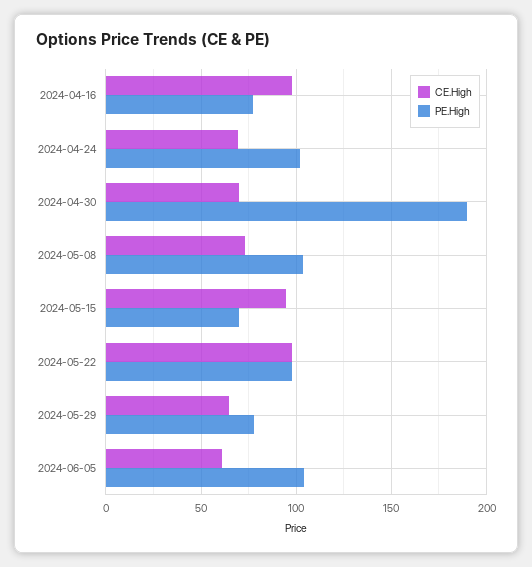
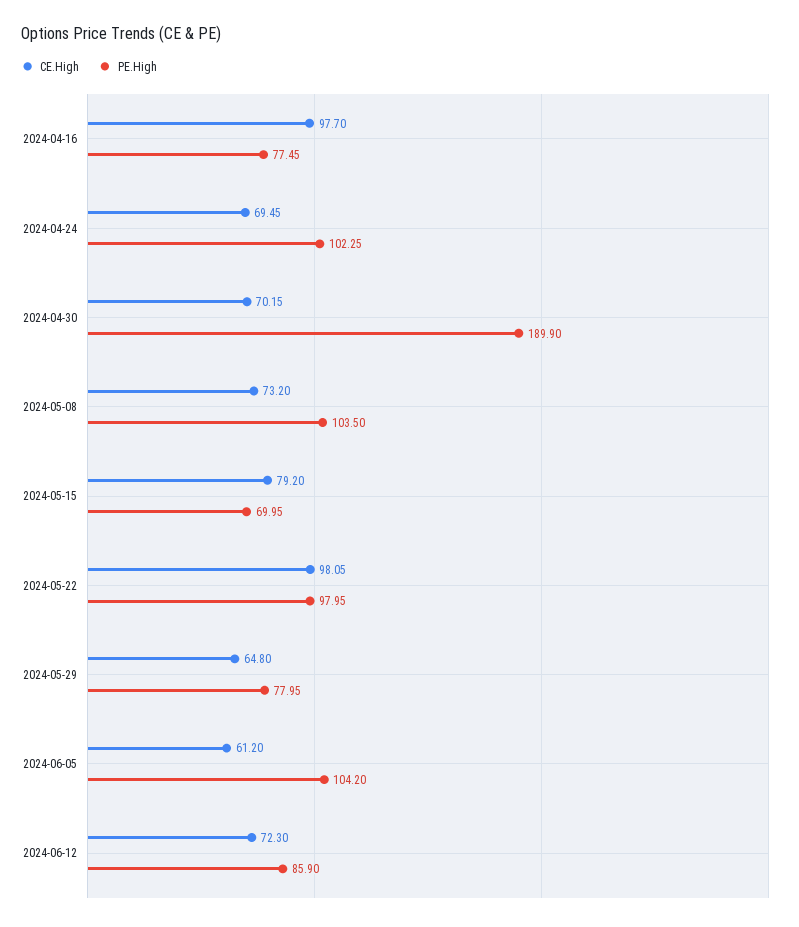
CE.High, 2024-05-15: 95 -> 79.2
CE.High, 2024-06-12: none -> 72.3
PE.High, 2024-06-12: none -> 85.9

